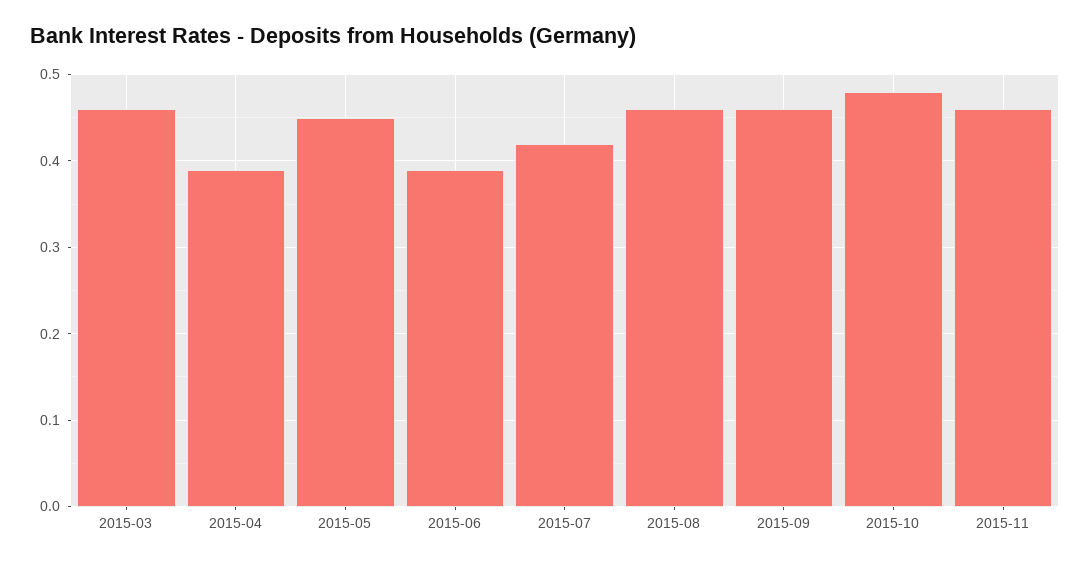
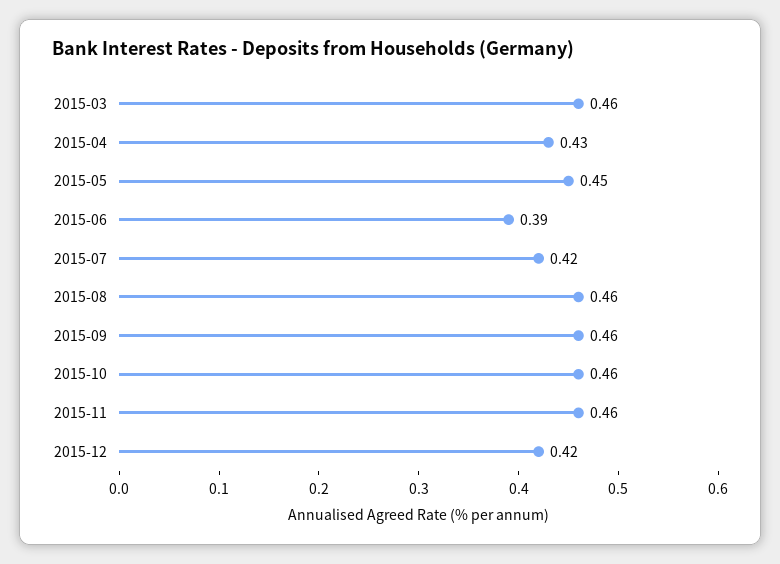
2015-04: 0.39 -> 0.43
2015-10: 0.48 -> 0.46
2015-12: none -> 0.42

